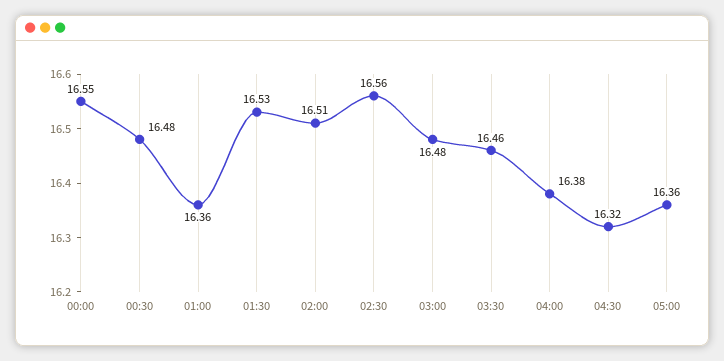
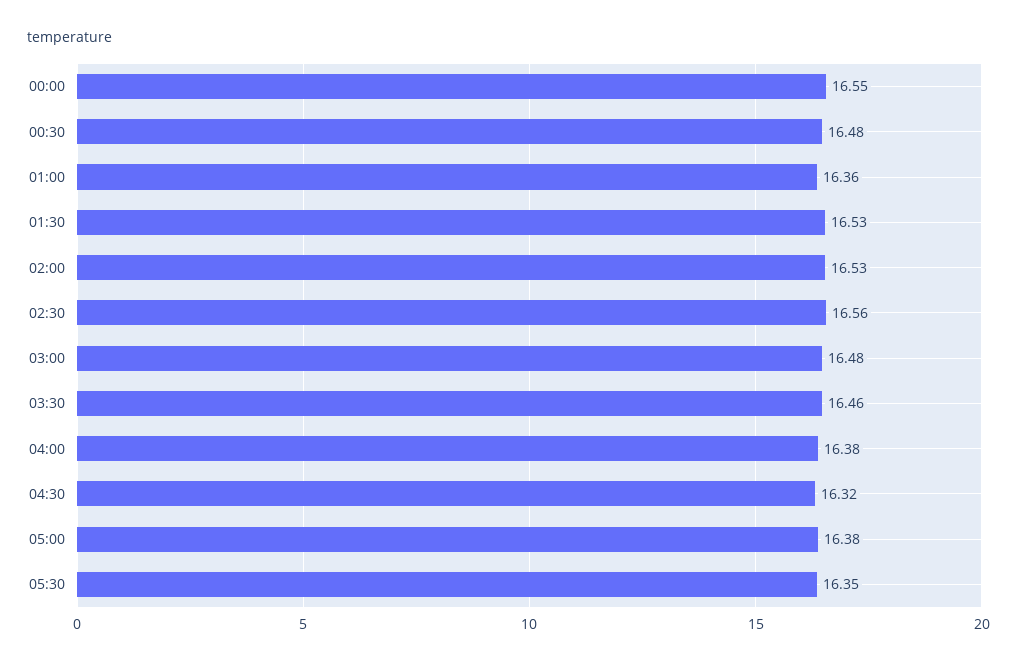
02:00: 16.51 -> 16.53
05:00: 16.36 -> 16.38
05:30: none -> 16.35

